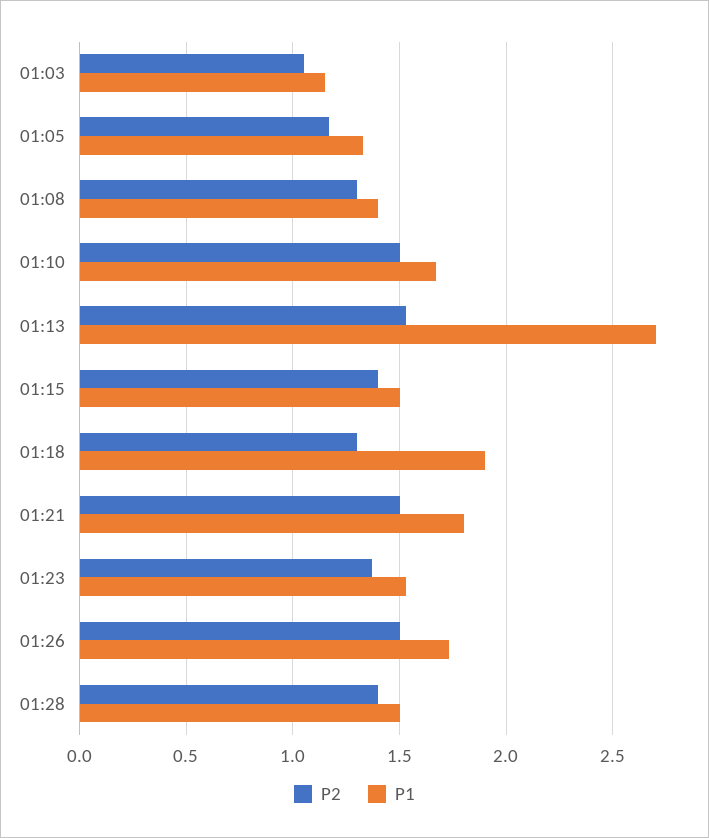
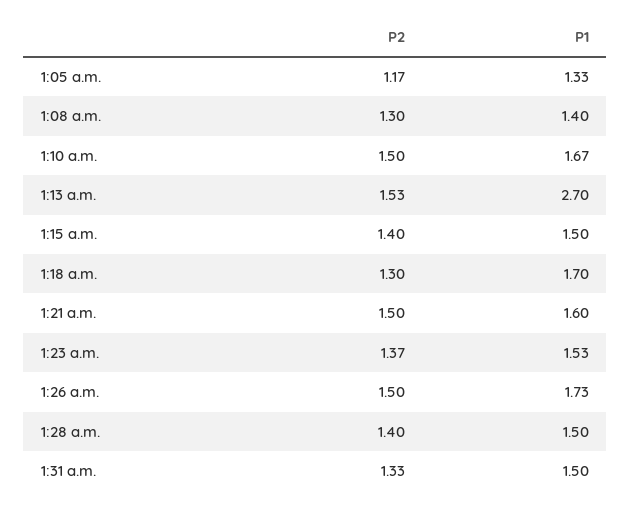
P2, 01:03: 1.05 -> none
P1, 01:03: 1.15 -> none
P1, 01:18: 1.9 -> 1.7
P1, 01:21: 1.8 -> 1.6
P2, 1:31 a.m.: none -> 1.33
P1, 1:31 a.m.: none -> 1.5

